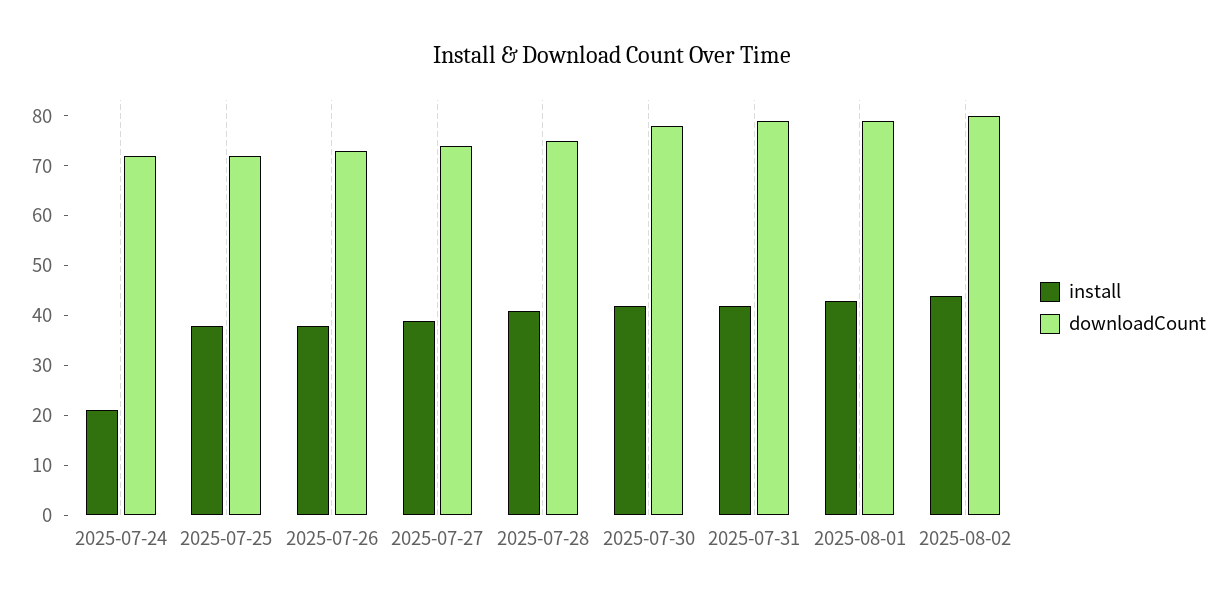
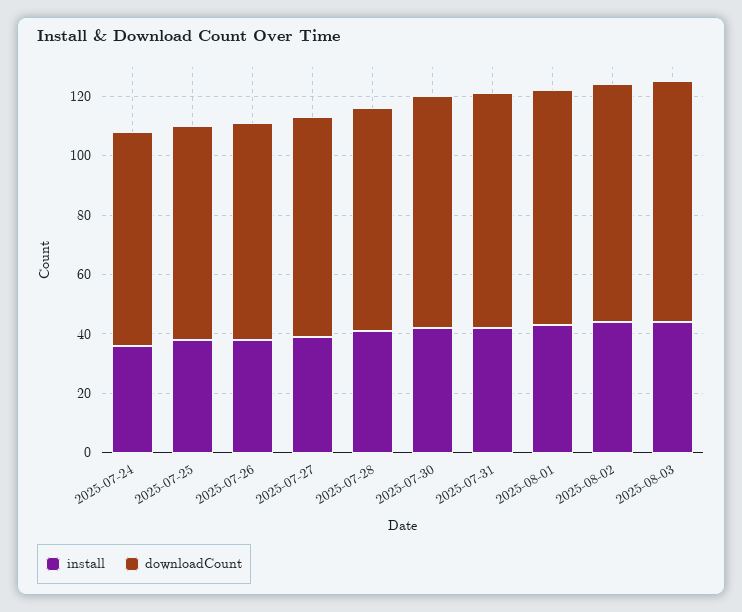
install, 2025-07-24: 20 -> 35
install, 2025-08-03: none -> 45
downloadCount, 2025-08-03: none -> 80

